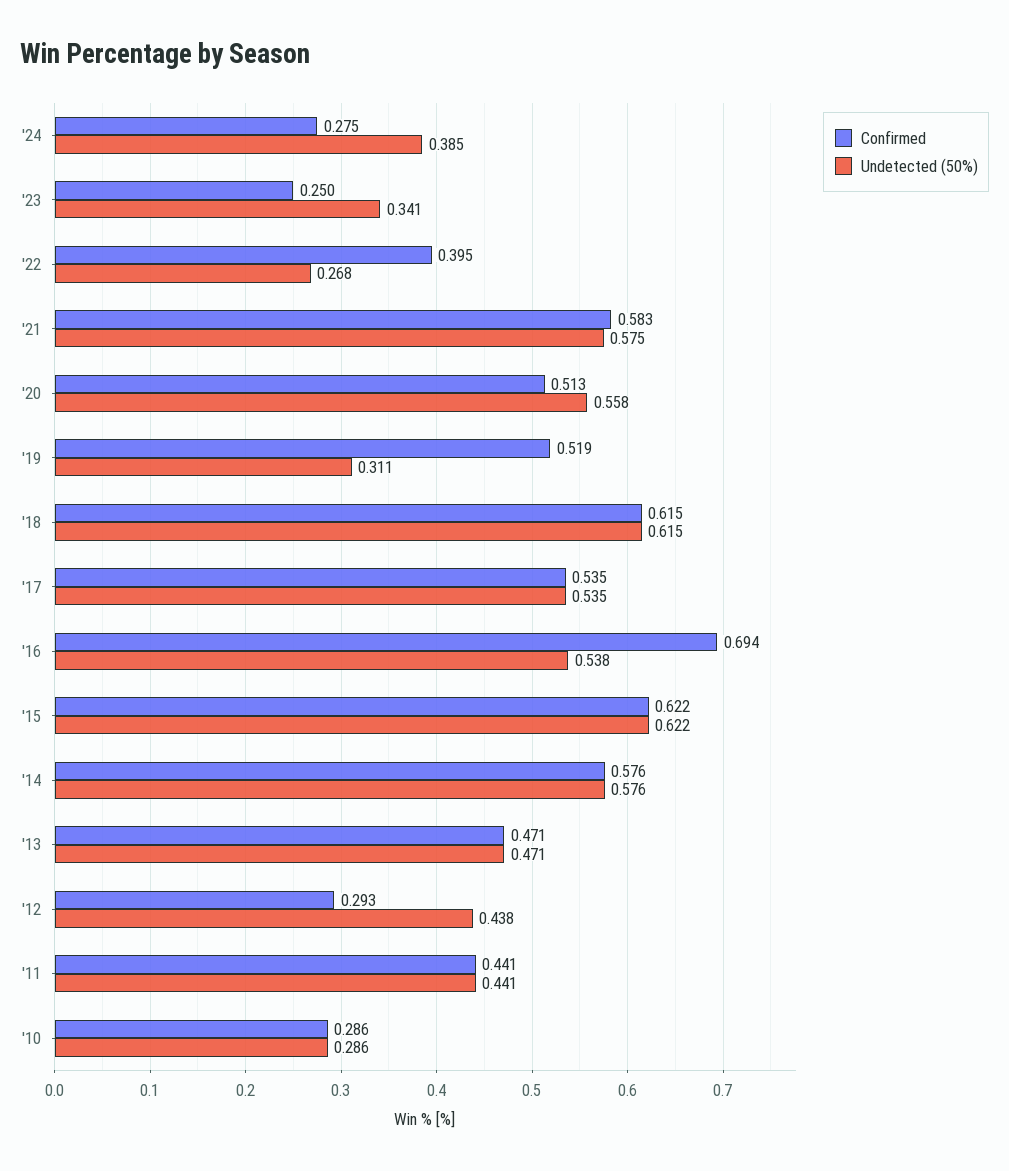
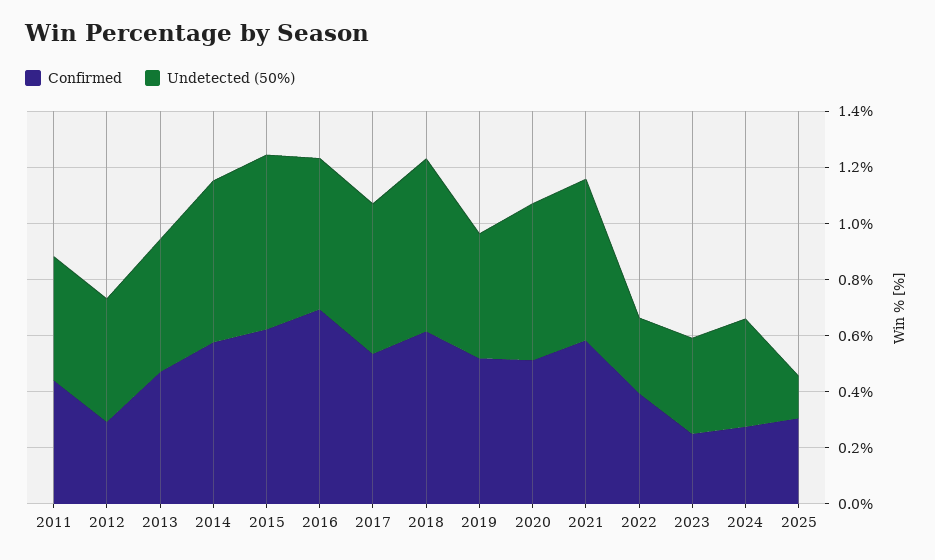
Undetected (50%), '19: 0.311 -> 0.45
Confirmed, '10: 0.286 -> none
Undetected (50%), '10: 0.286 -> none
Confirmed, 2025: none -> 0.3
Undetected (50%), 2025: none -> 0.15

